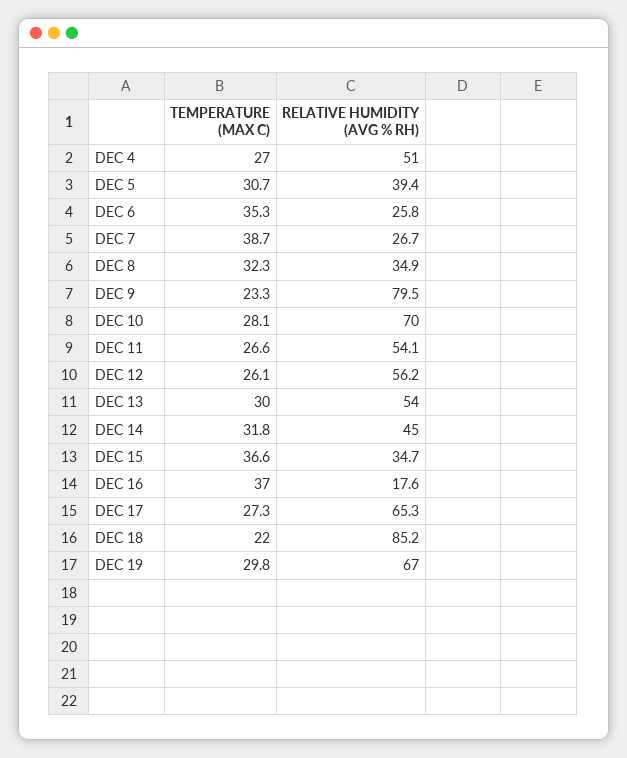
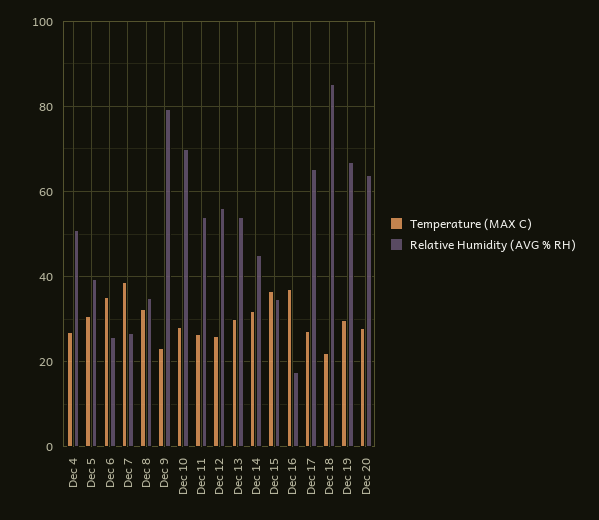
TEMPERATURE (MAX C), Dec 20: none -> 28
RELATIVE HUMIDITY (AVG % RH), Dec 20: none -> 64

